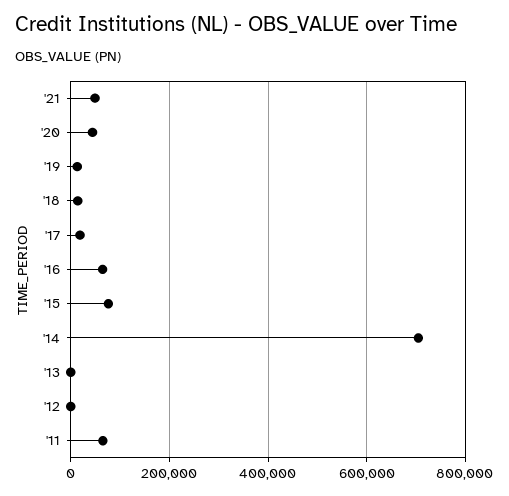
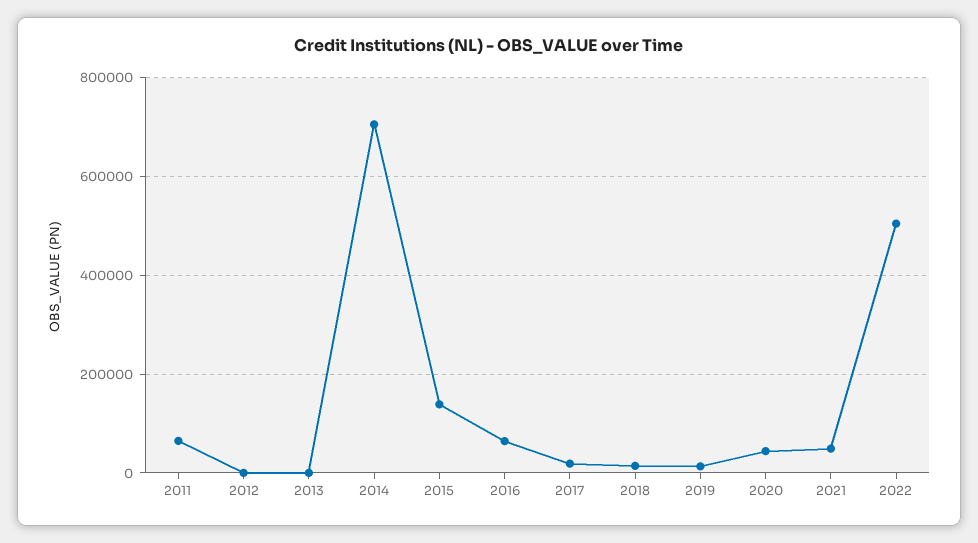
'15: 80000 -> 140000
2022: none -> 500000

